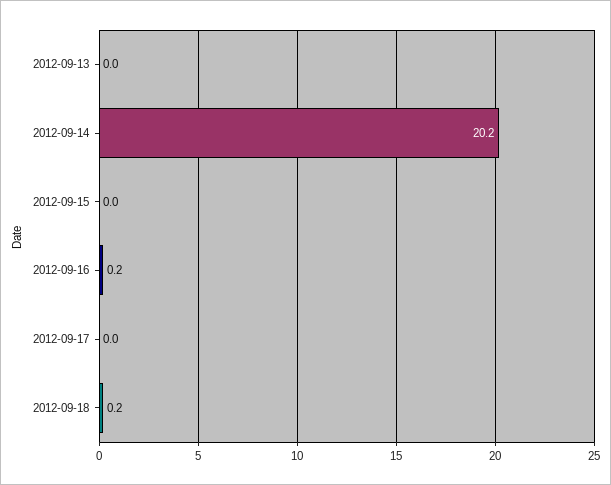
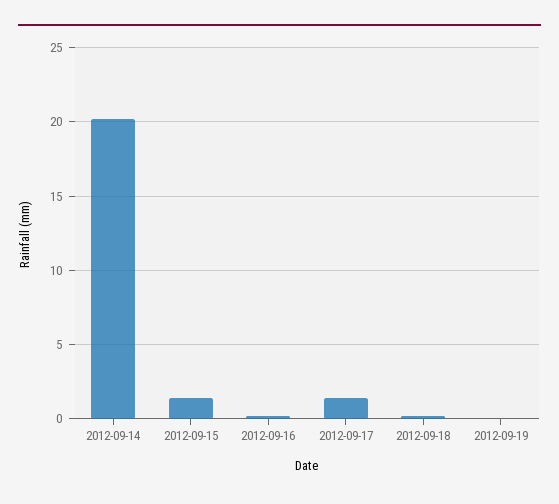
2012-09-13: 0 -> none
2012-09-15: 0 -> 1.5
2012-09-17: 0 -> 1.5
2012-09-19: none -> 0

